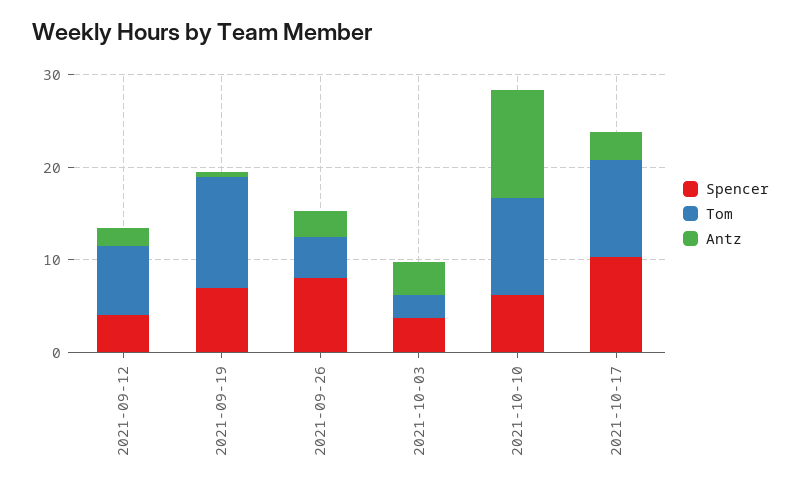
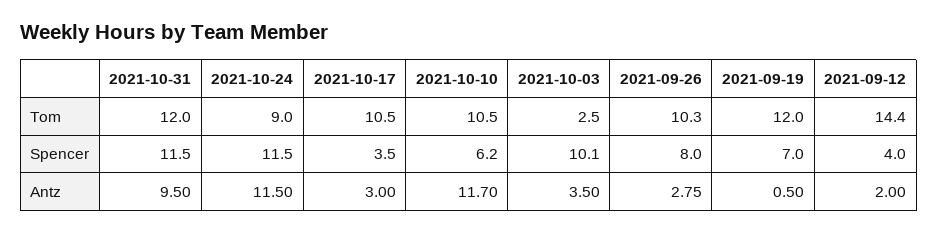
Tom, 2021-09-12: 8 -> 14.4
Tom, 2021-09-26: 4 -> 10.3
Spencer, 2021-10-03: 4 -> 10.1
Spencer, 2021-10-17: 10 -> 3.5
Tom, 2021-10-31: none -> 12
Tom, 2021-10-24: none -> 9
Spencer, 2021-10-31: none -> 11.5
Spencer, 2021-10-24: none -> 11.5
Antz, 2021-10-31: none -> 9.5
Antz, 2021-10-24: none -> 11.5

